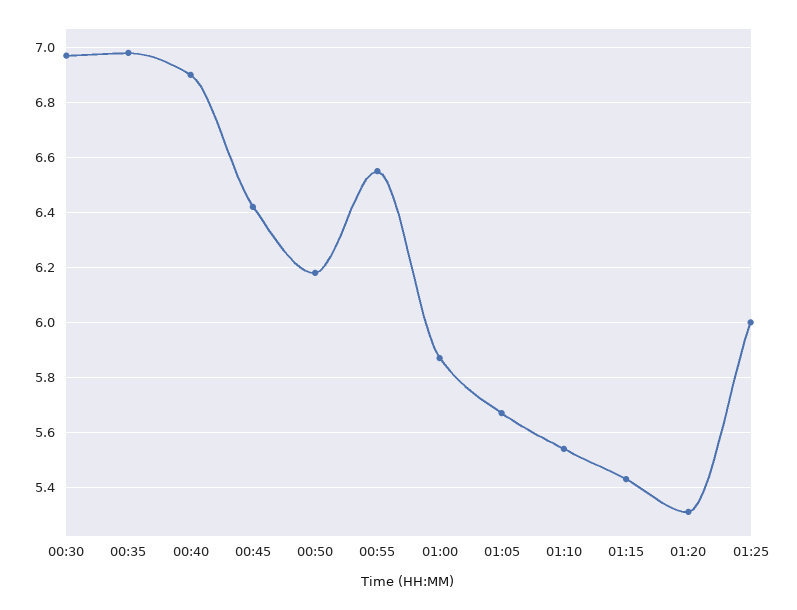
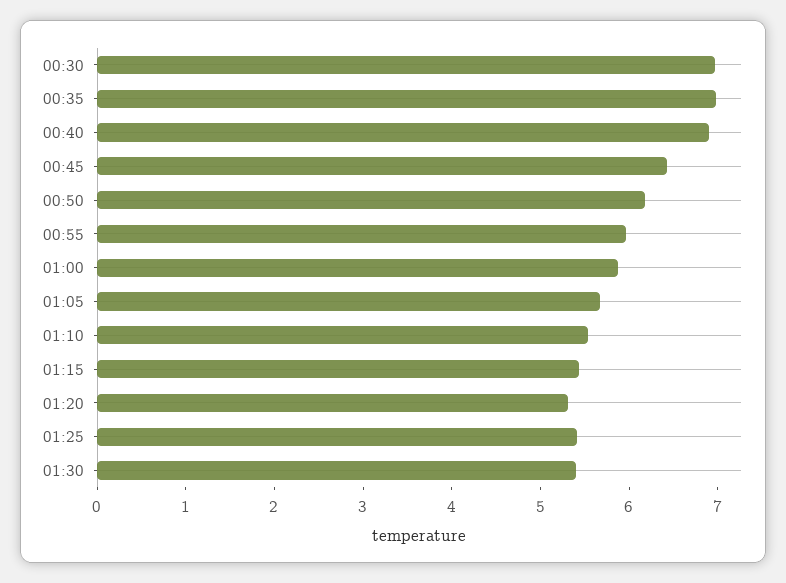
00:55: 6.55 -> 6
01:25: 6 -> 5.4
01:30: none -> 5.4

